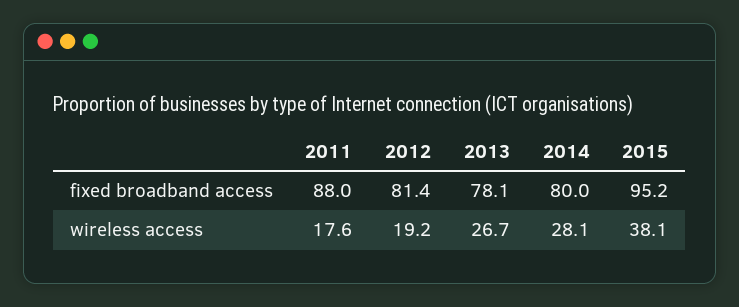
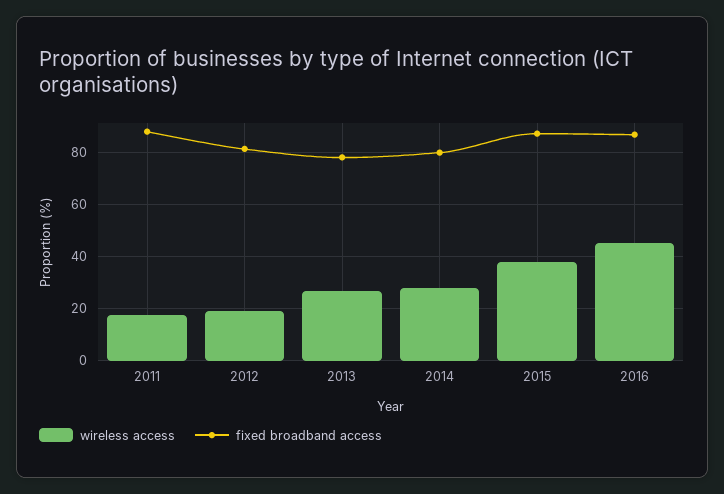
fixed broadband access, 2015: 95.2 -> 87.5
wireless access, 2016: none -> 45
fixed broadband access, 2016: none -> 87.5

